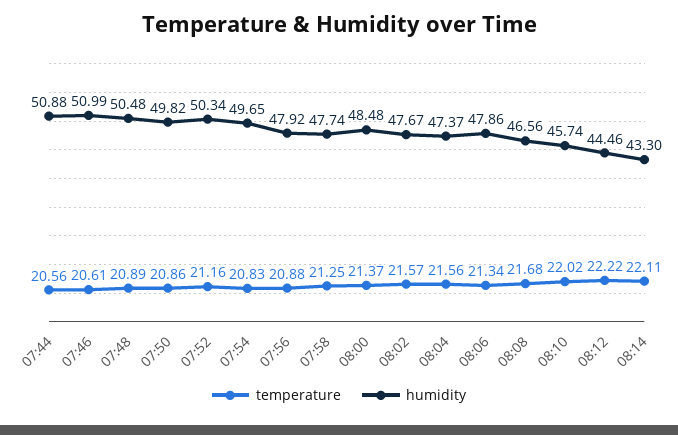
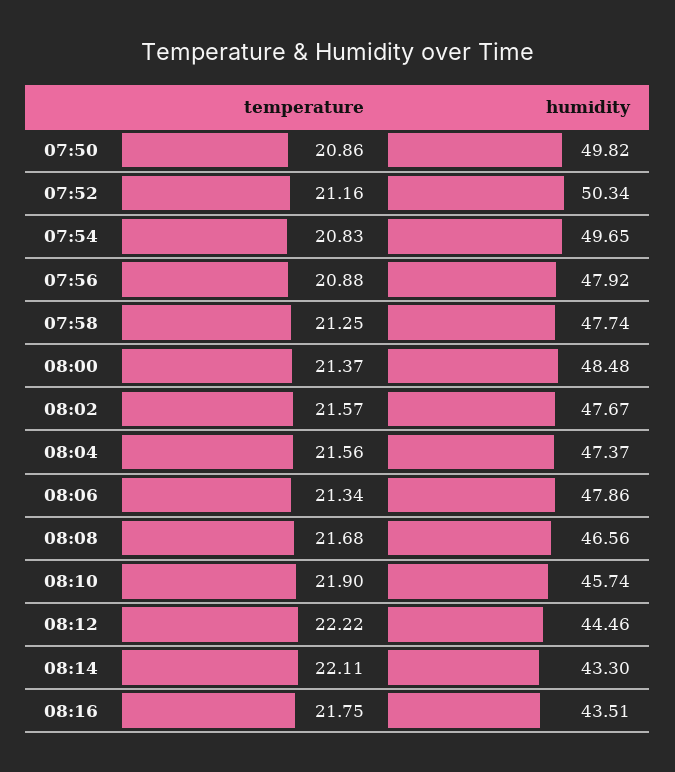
temperature, 07:44: 20.56 -> none
humidity, 07:44: 50.88 -> none
temperature, 07:46: 20.61 -> none
humidity, 07:46: 50.99 -> none
temperature, 07:48: 20.89 -> none
humidity, 07:48: 50.48 -> none
temperature, 08:10: 22.02 -> 21.9
temperature, 08:16: none -> 21.75
humidity, 08:16: none -> 43.51

